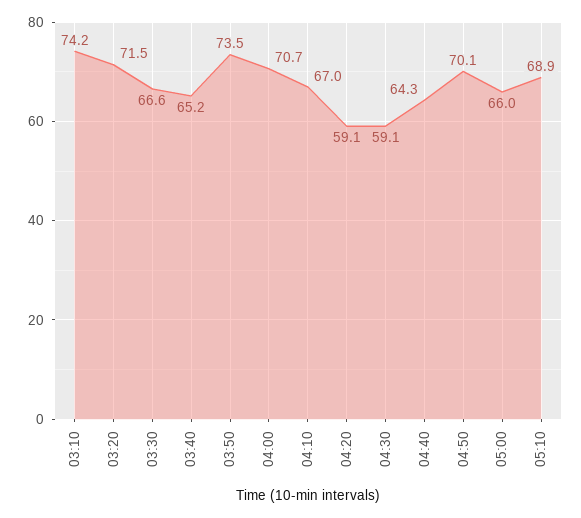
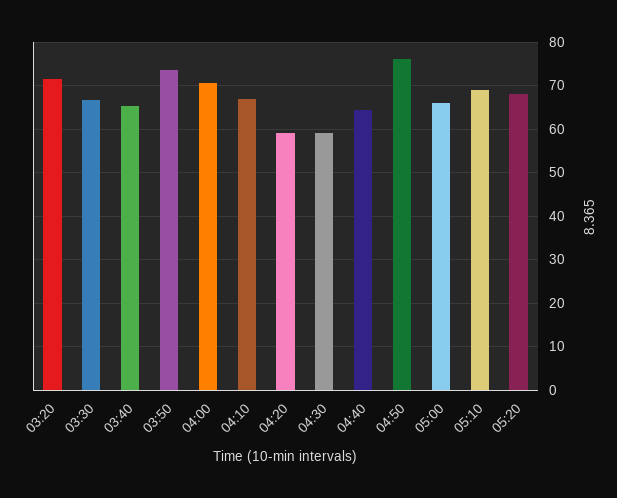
03:10: 74.2 -> none
04:50: 70.1 -> 76
05:20: none -> 68

